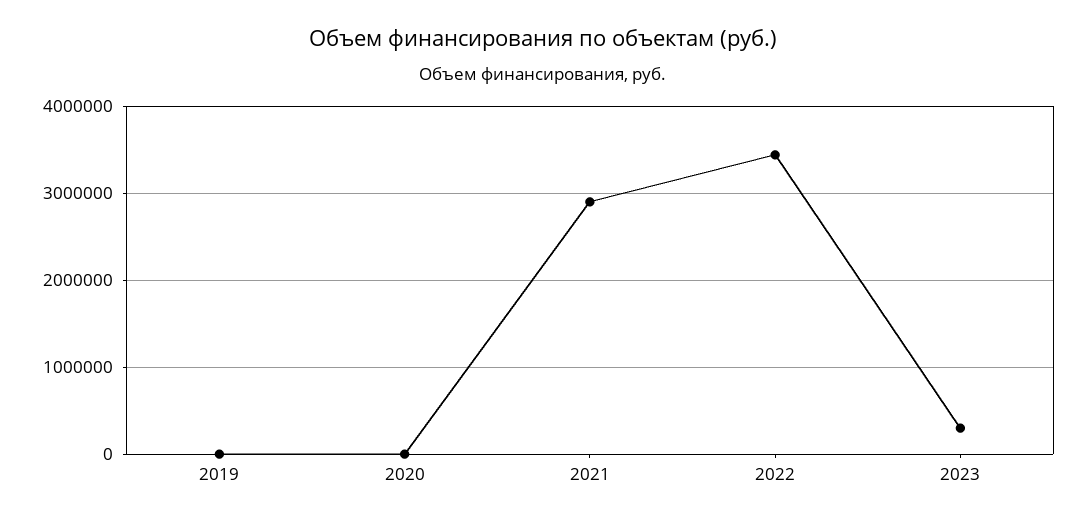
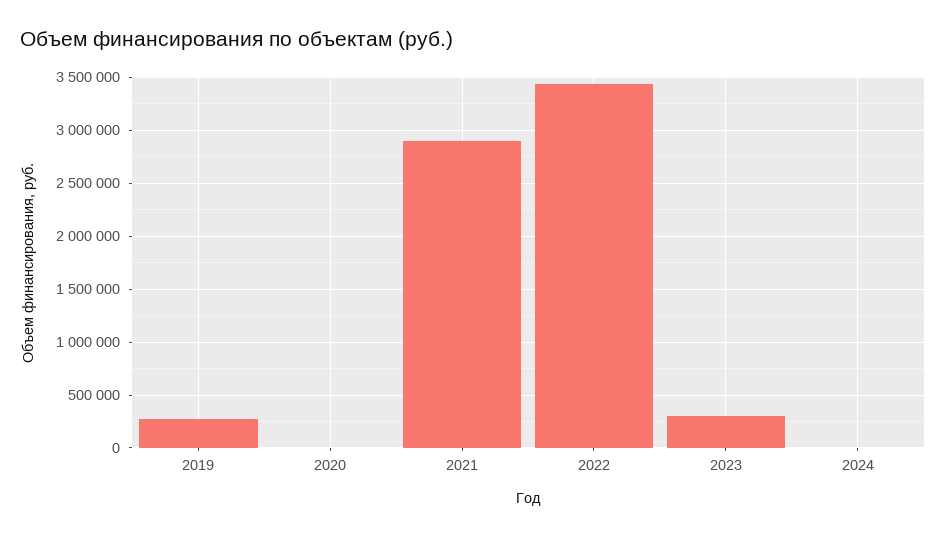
2019: 0 -> 300000
2024: none -> 0

